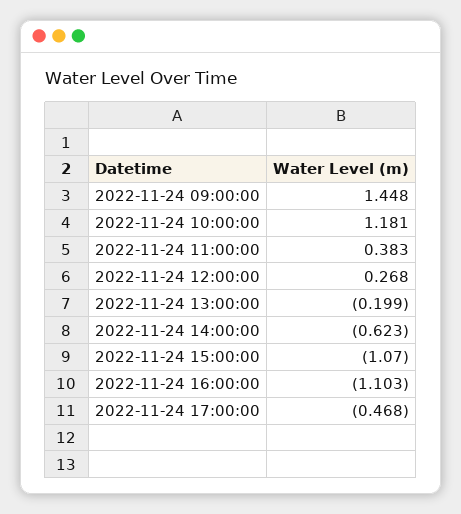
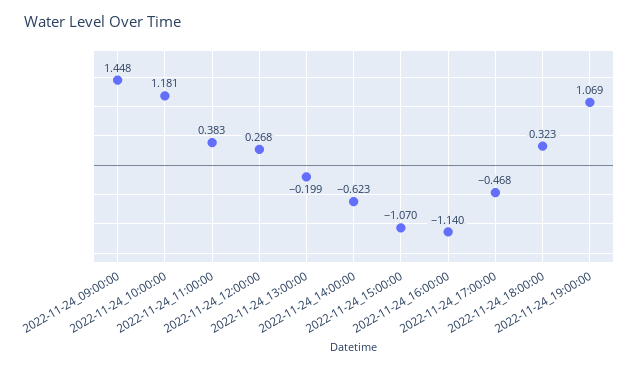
2022-11-24 16:00:00: -1.103 -> -1.14
2022-11-24_18:00:00: none -> 0.323
2022-11-24_19:00:00: none -> 1.069

